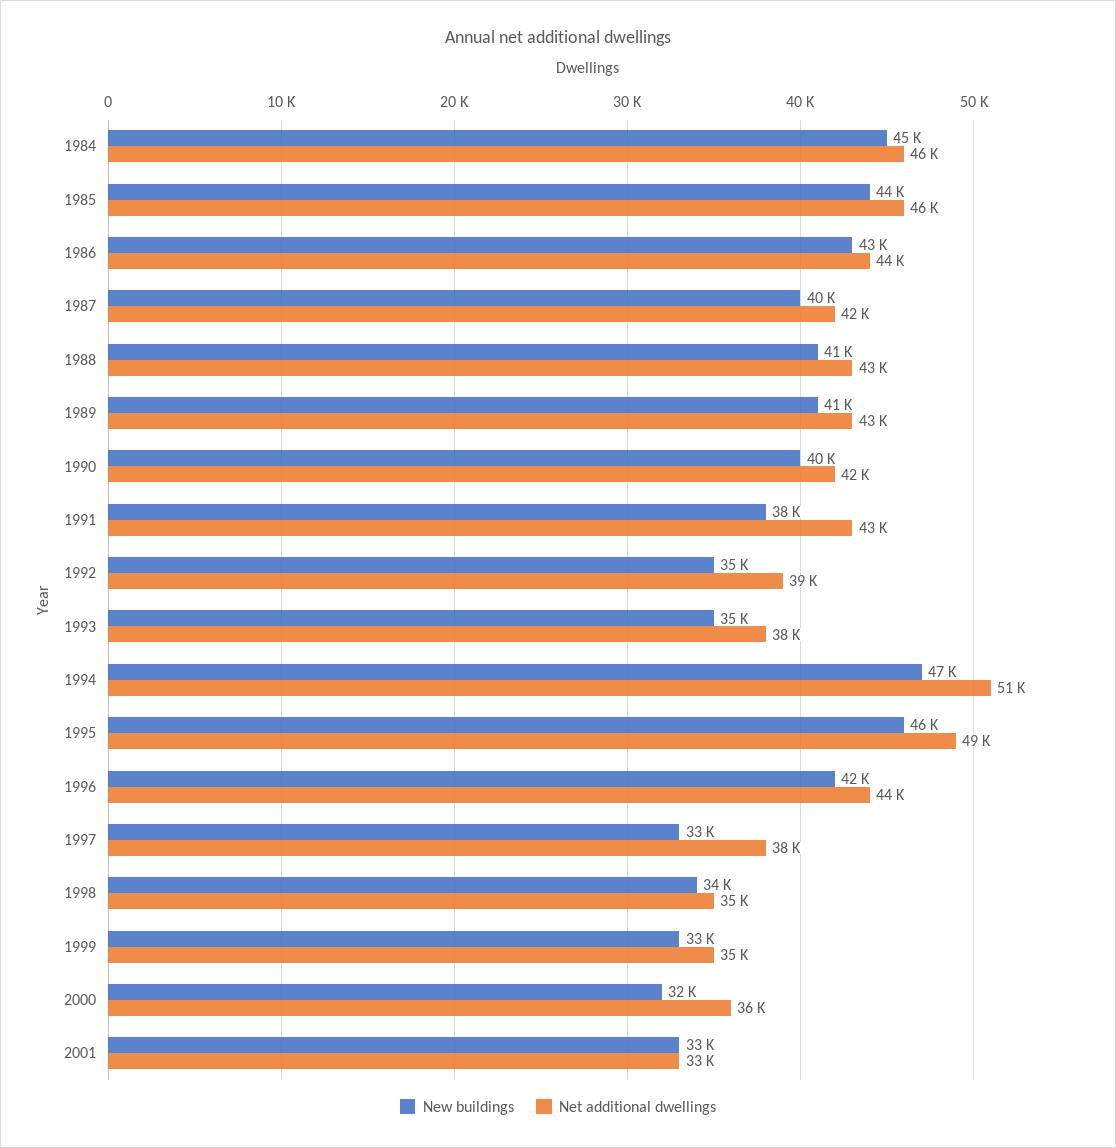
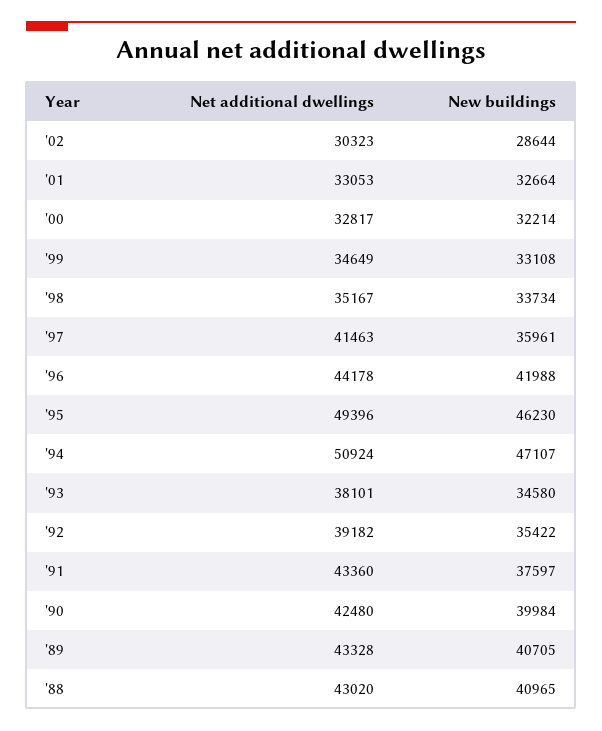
New buildings, 1984: 45000 -> none
Net additional dwellings, 1984: 46000 -> none
New buildings, 1985: 44000 -> none
Net additional dwellings, 1985: 46000 -> none
New buildings, 1986: 43000 -> none
Net additional dwellings, 1986: 44000 -> none
New buildings, 1987: 40000 -> none
Net additional dwellings, 1987: 42000 -> none
New buildings, 1997: 33000 -> 35961
Net additional dwellings, 1997: 38000 -> 41463
Net additional dwellings, 2000: 36000 -> 32817
Net additional dwellings, '02: none -> 30323
New buildings, '02: none -> 28644

